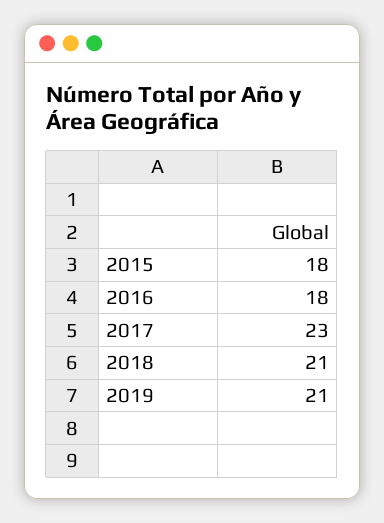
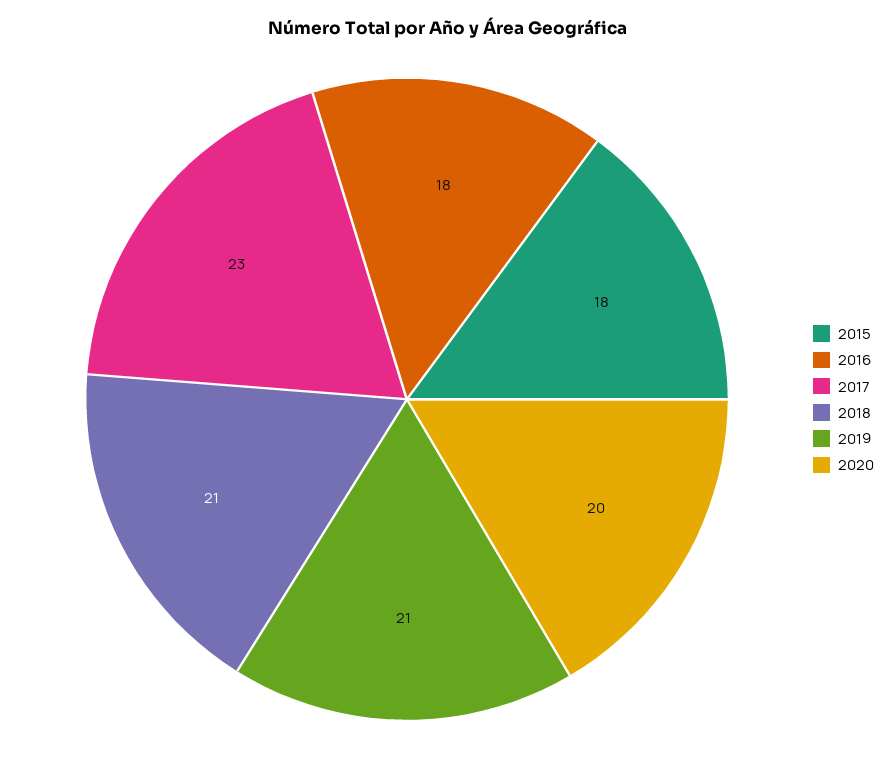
2020: none -> 20

